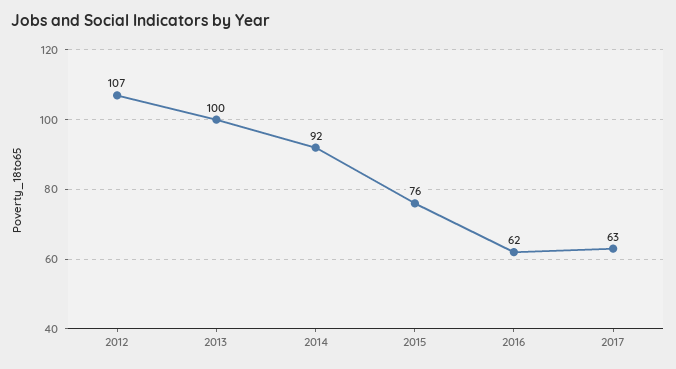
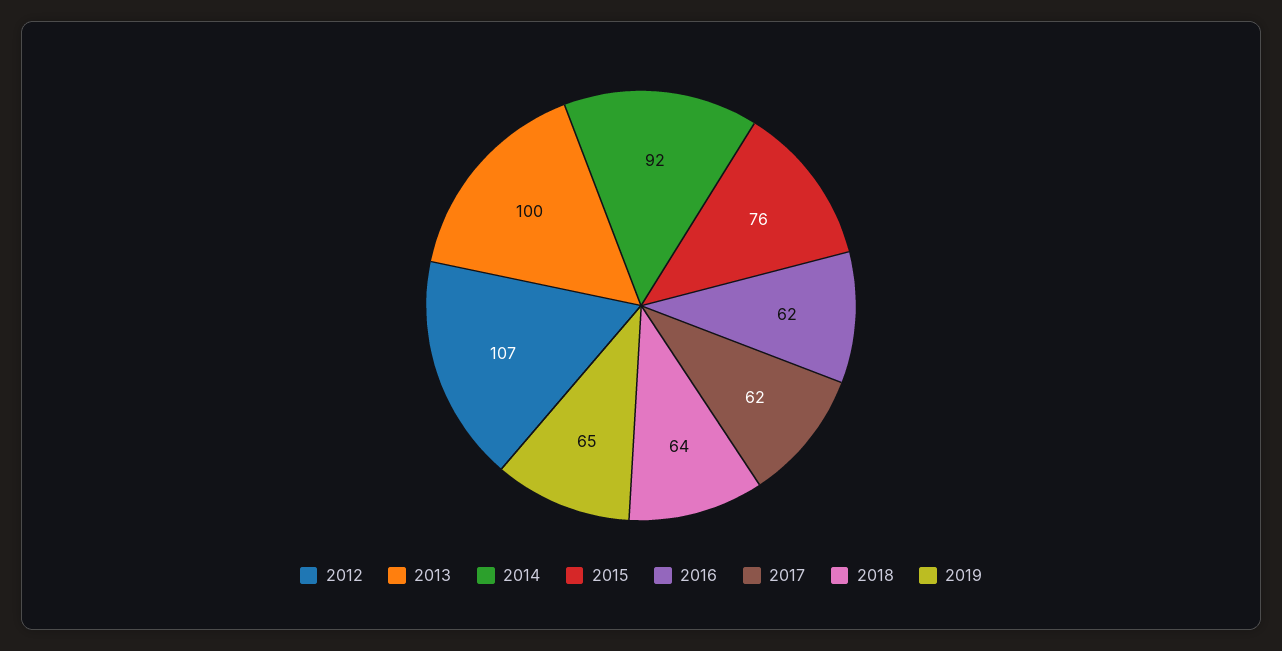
2017: 63 -> 62
2018: none -> 64
2019: none -> 65

